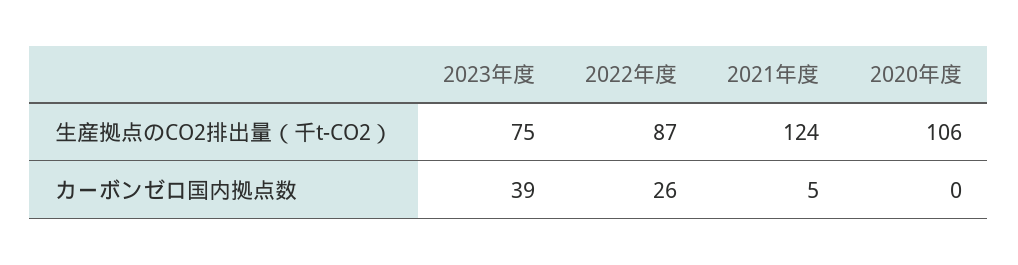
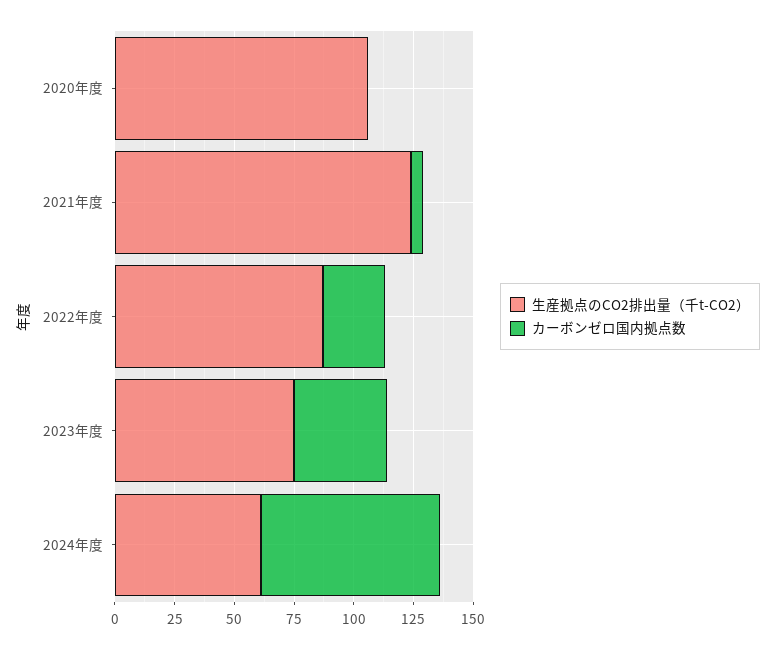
生産拠点のCO2排出量（千t-CO2）, 2024年度: none -> 60
カーボンゼロ国内拠点数, 2024年度: none -> 75

